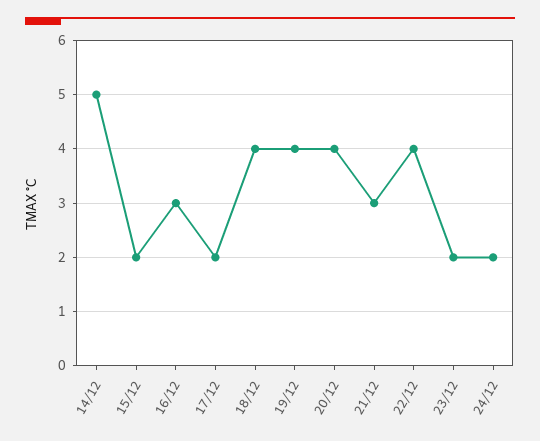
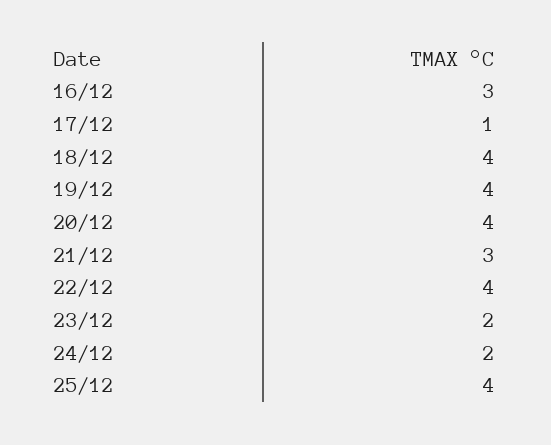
14/12: 5 -> none
15/12: 2 -> none
17/12: 2 -> 1
25/12: none -> 4

